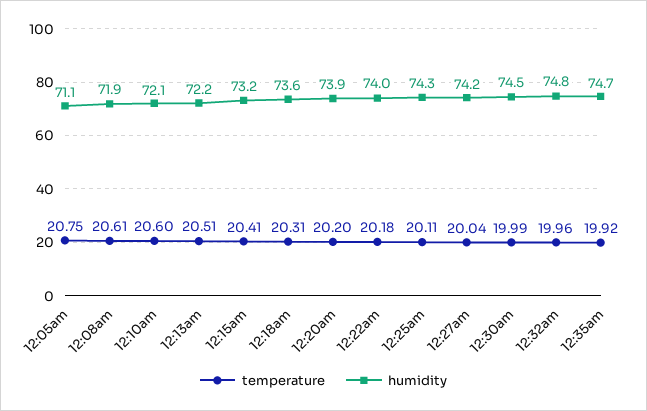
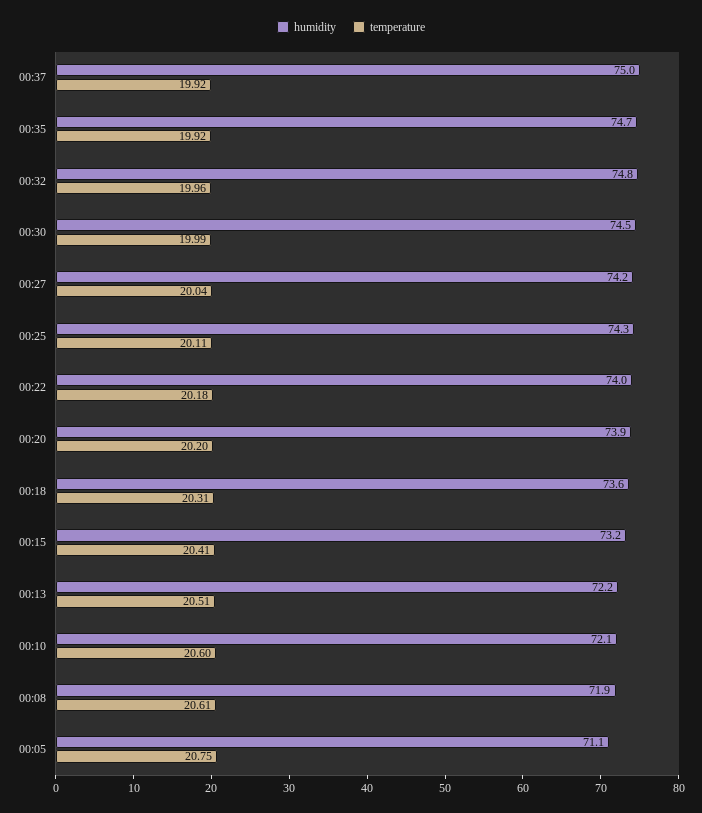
humidity, 00:37: none -> 75
temperature, 00:37: none -> 19.92

